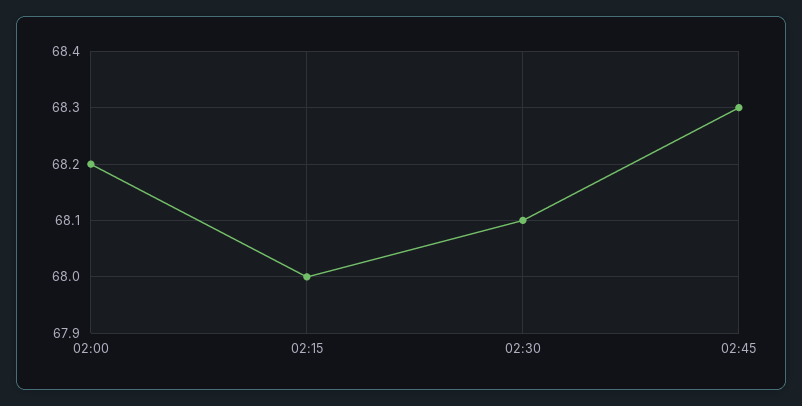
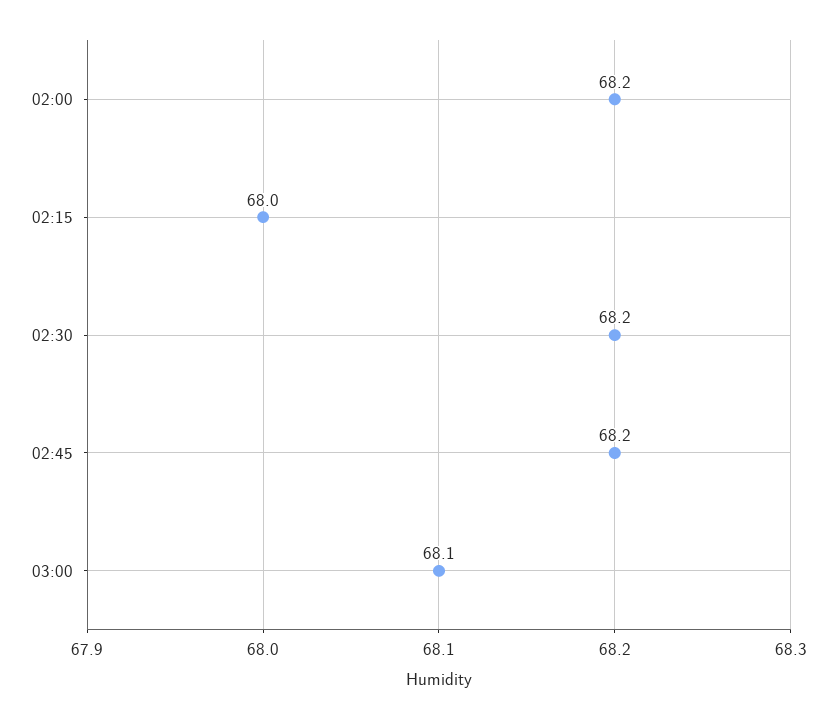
02:30: 68.1 -> 68.2
02:45: 68.3 -> 68.2
03:00: none -> 68.1

